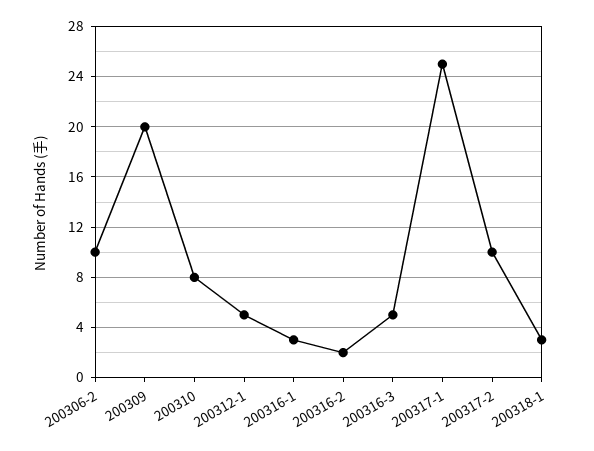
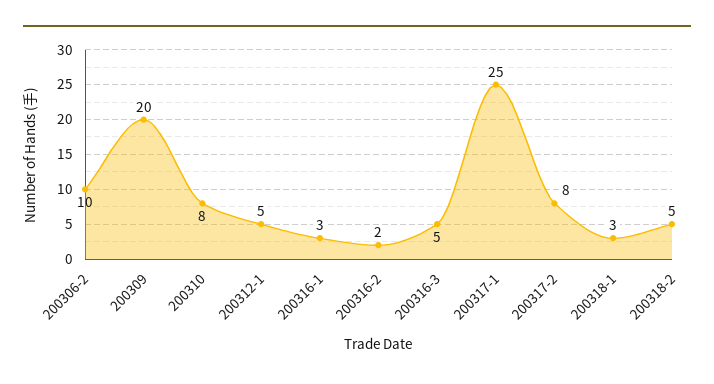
200317-2: 10 -> 8
200318-2: none -> 5

